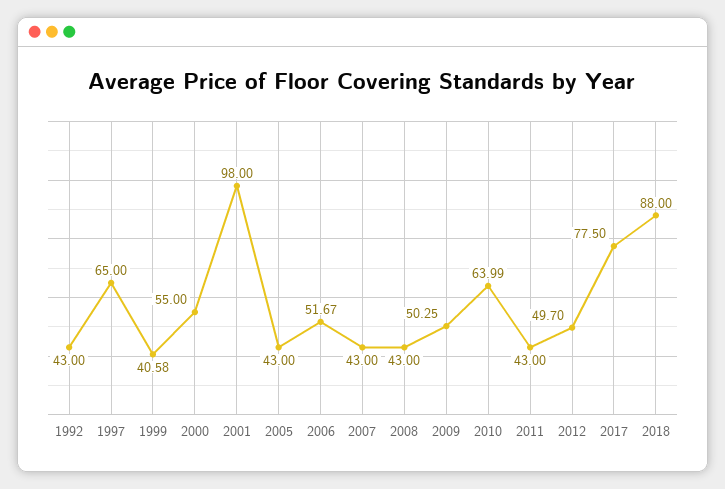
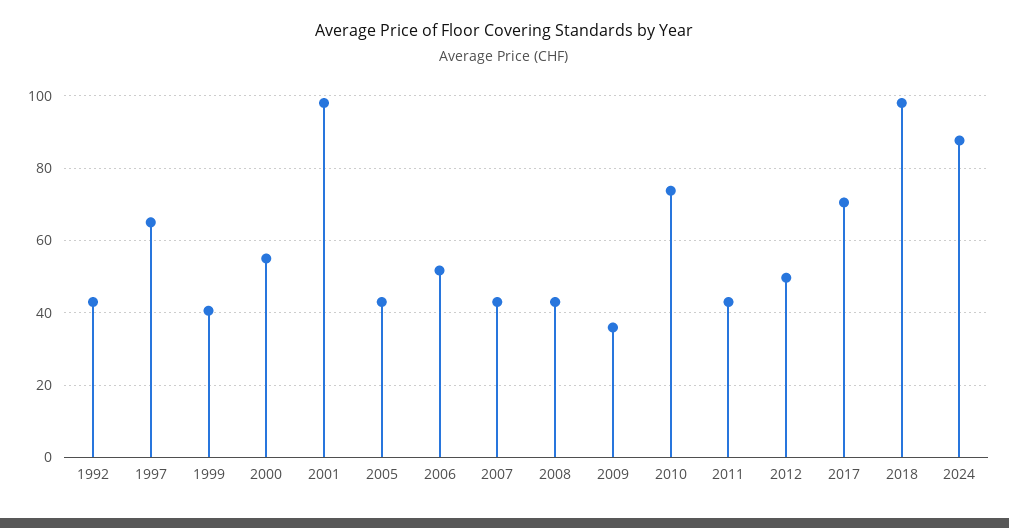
2009: 50.25 -> 36
2010: 63.99 -> 74
2017: 77.5 -> 70
2018: 88 -> 98
2024: none -> 88

